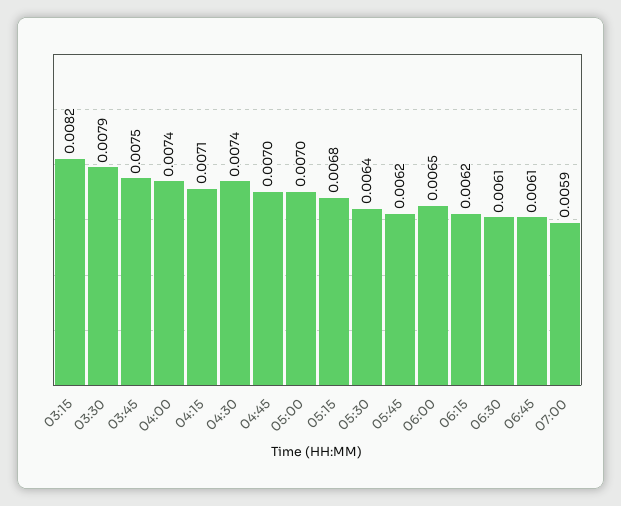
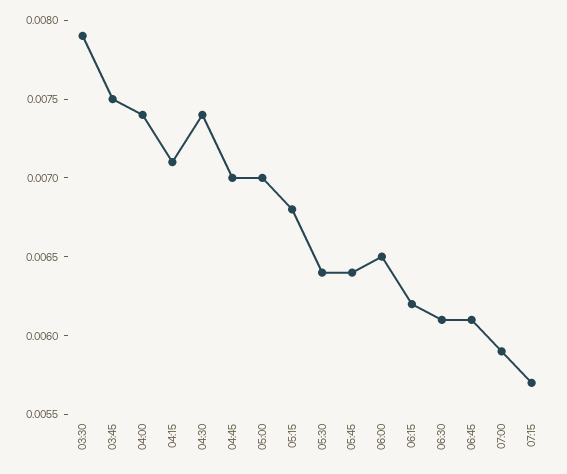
03:15: 0.0082 -> none
05:45: 0.0062 -> 0.0064
07:15: none -> 0.0057

